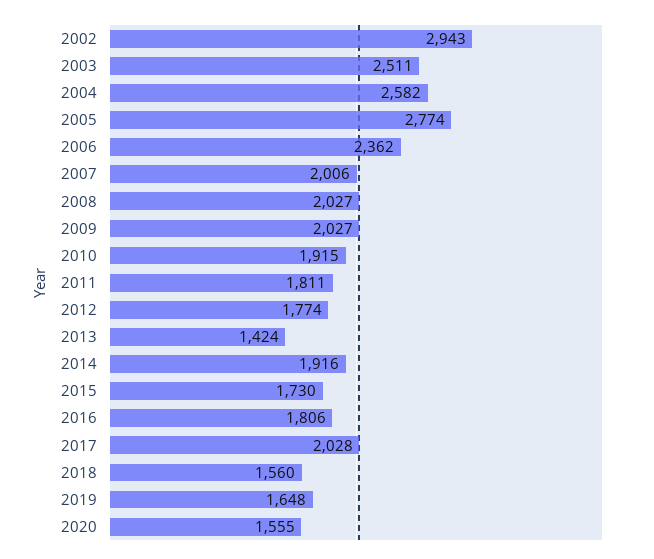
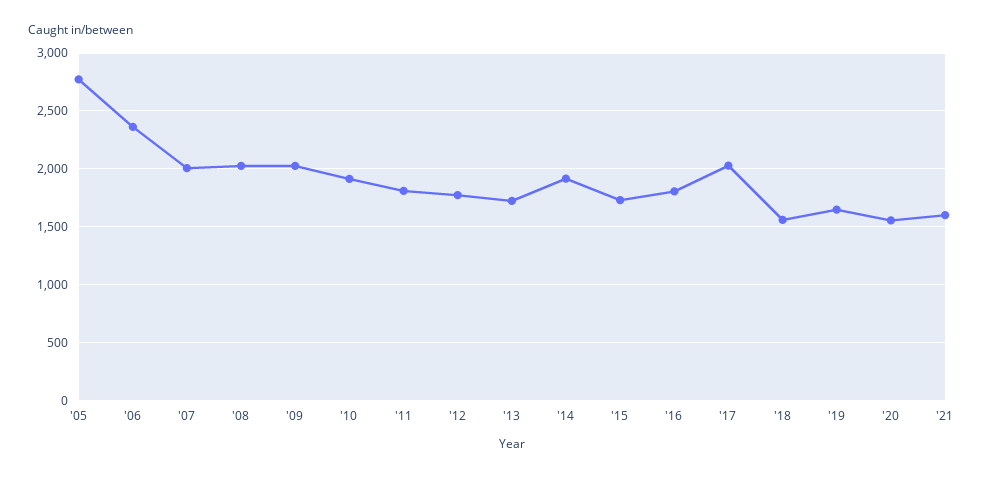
2002: 2943 -> none
2003: 2511 -> none
2004: 2582 -> none
2013: 1424 -> 1700
'21: none -> 1600

